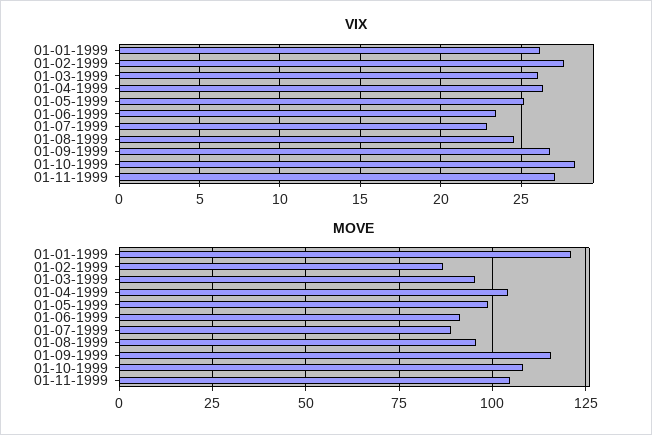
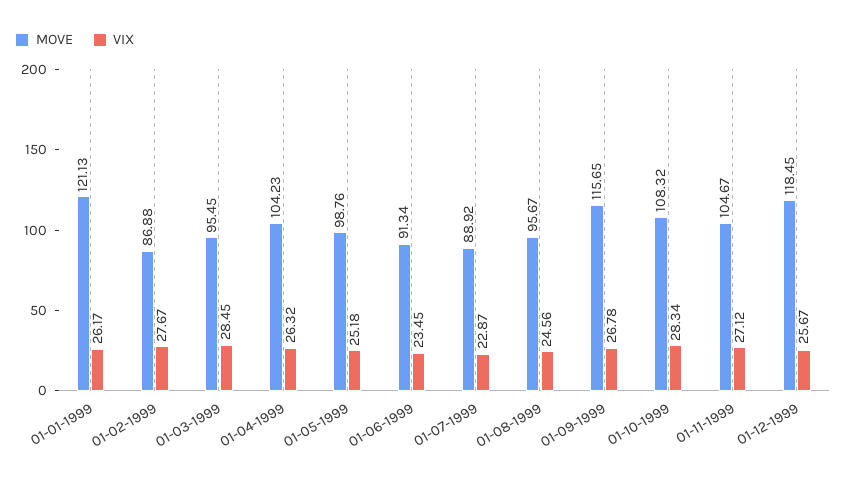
VIX, 01-03-1999: 26 -> 28.45
MOVE, 01-12-1999: none -> 118.45
VIX, 01-12-1999: none -> 25.67

